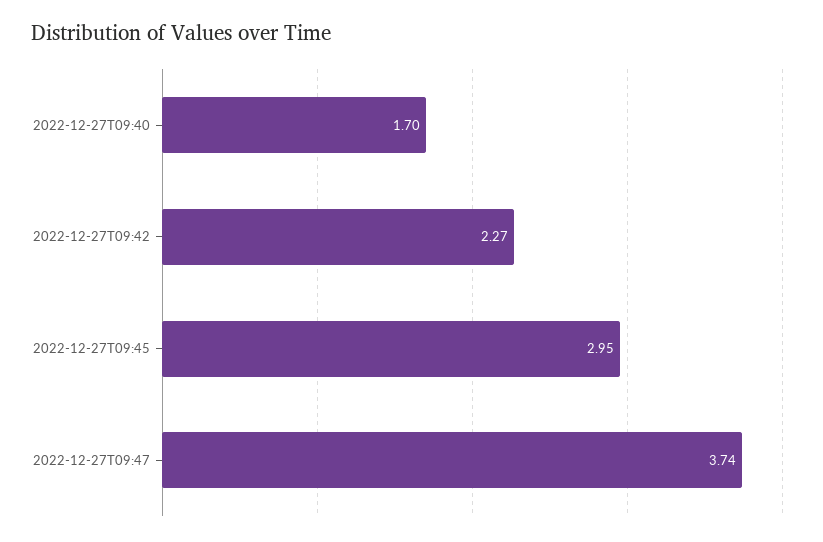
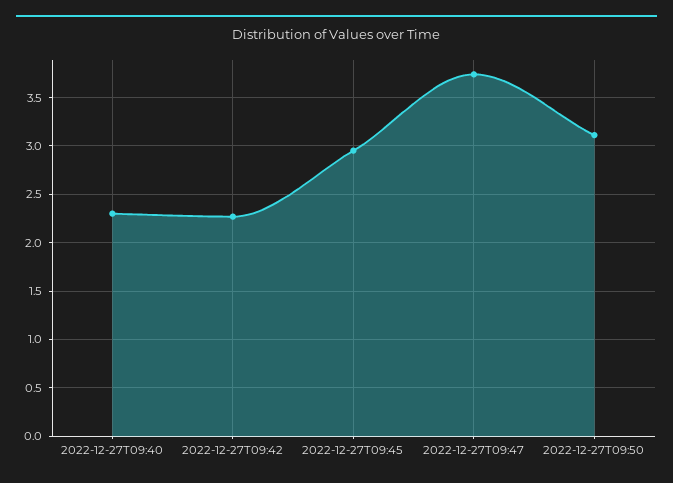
2022-12-27T09:40: 1.7 -> 2.3
2022-12-27T09:50: none -> 3.1

